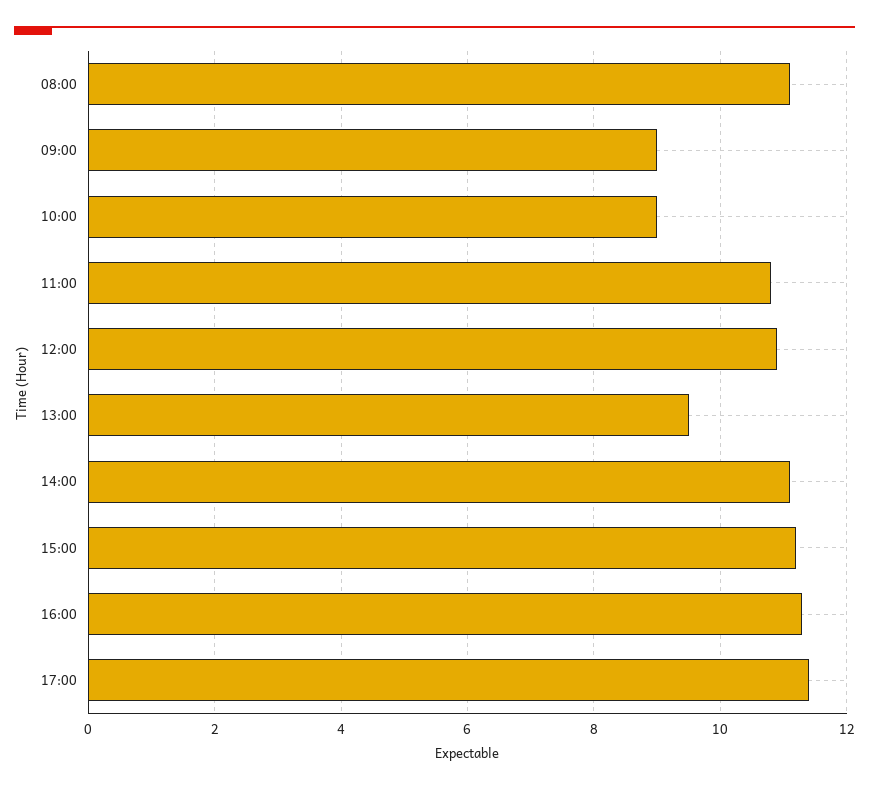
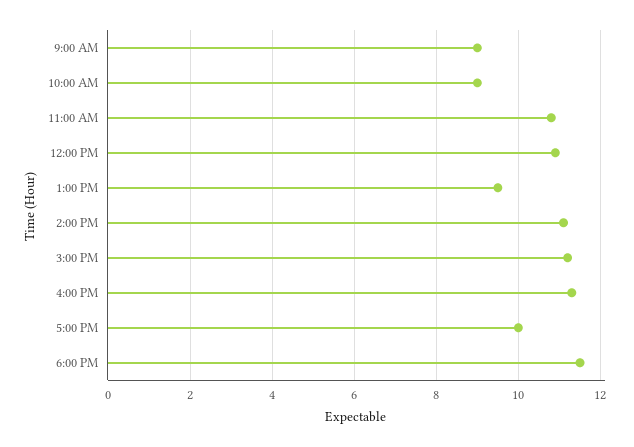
08:00: 11 -> none
17:00: 11.5 -> 10
6:00 PM: none -> 11.5

